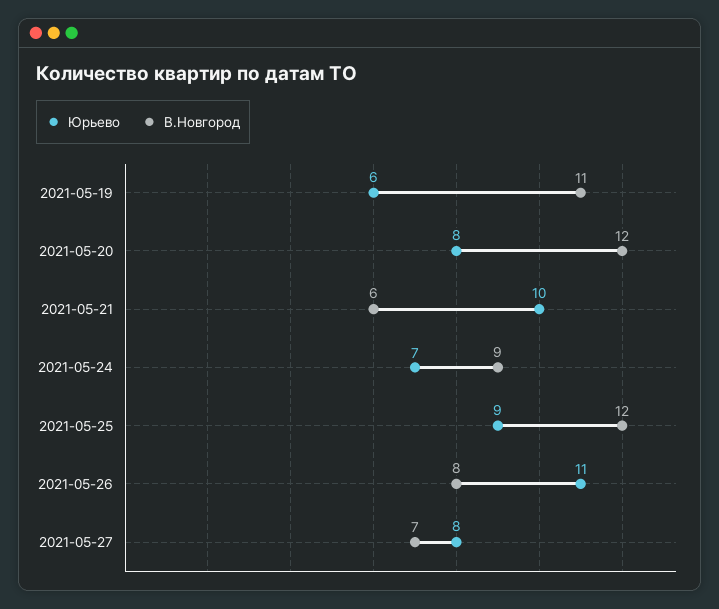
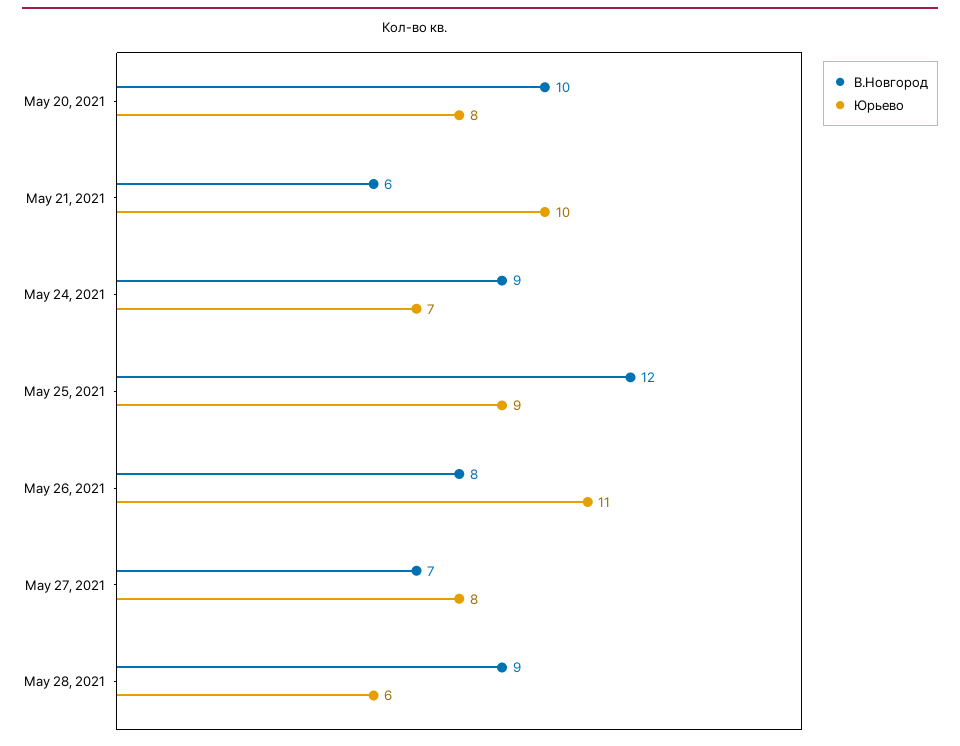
Юрьево, 2021-05-19: 6 -> none
В.Новгород, 2021-05-19: 11 -> none
В.Новгород, 2021-05-20: 12 -> 10
В.Новгород, May 28, 2021: none -> 9
Юрьево, May 28, 2021: none -> 6

